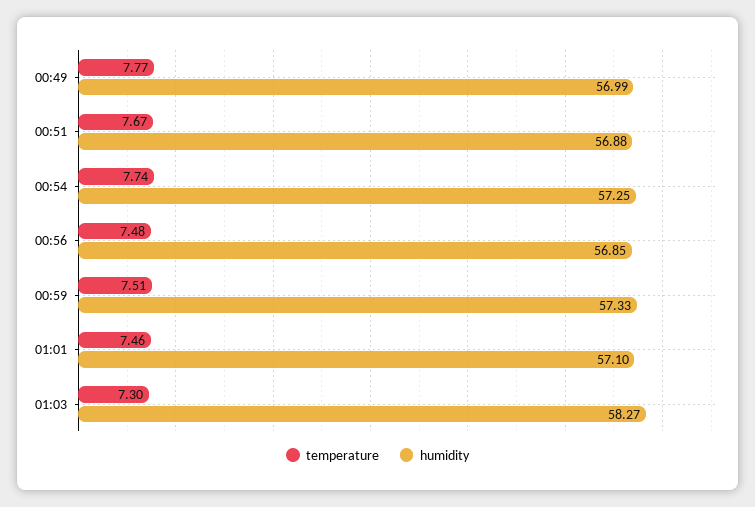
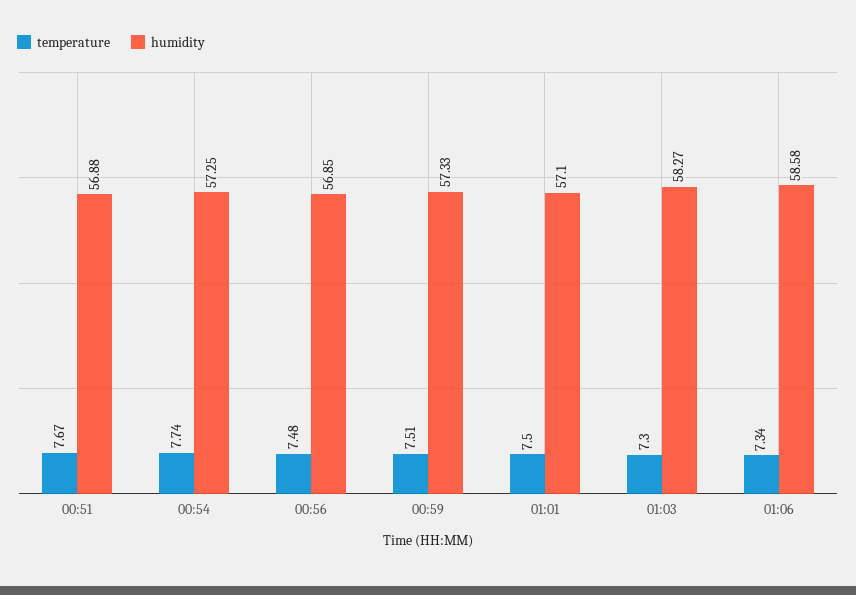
temperature, 00:49: 7.77 -> none
humidity, 00:49: 56.99 -> none
temperature, 01:01: 7.46 -> 7.5
temperature, 01:06: none -> 7.34
humidity, 01:06: none -> 58.58

